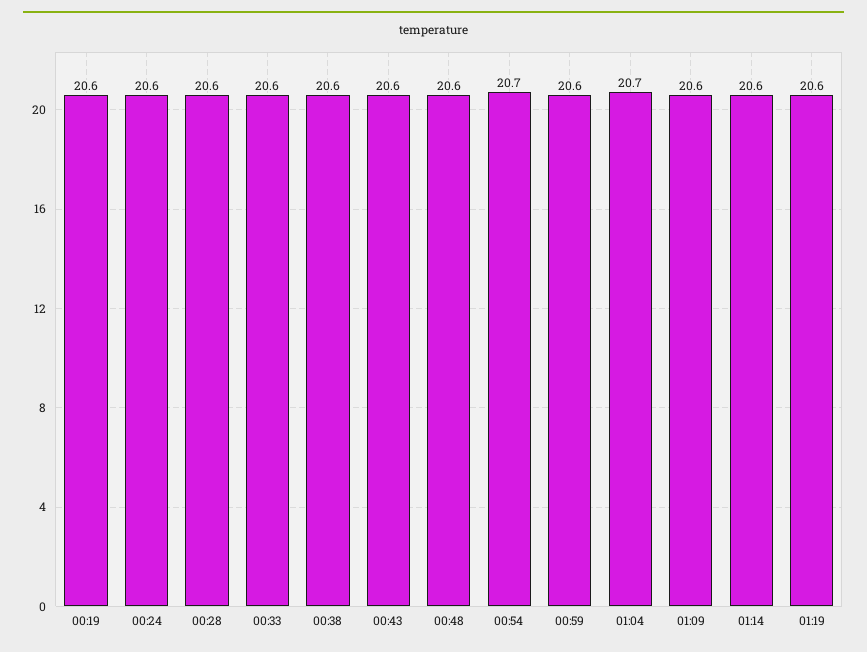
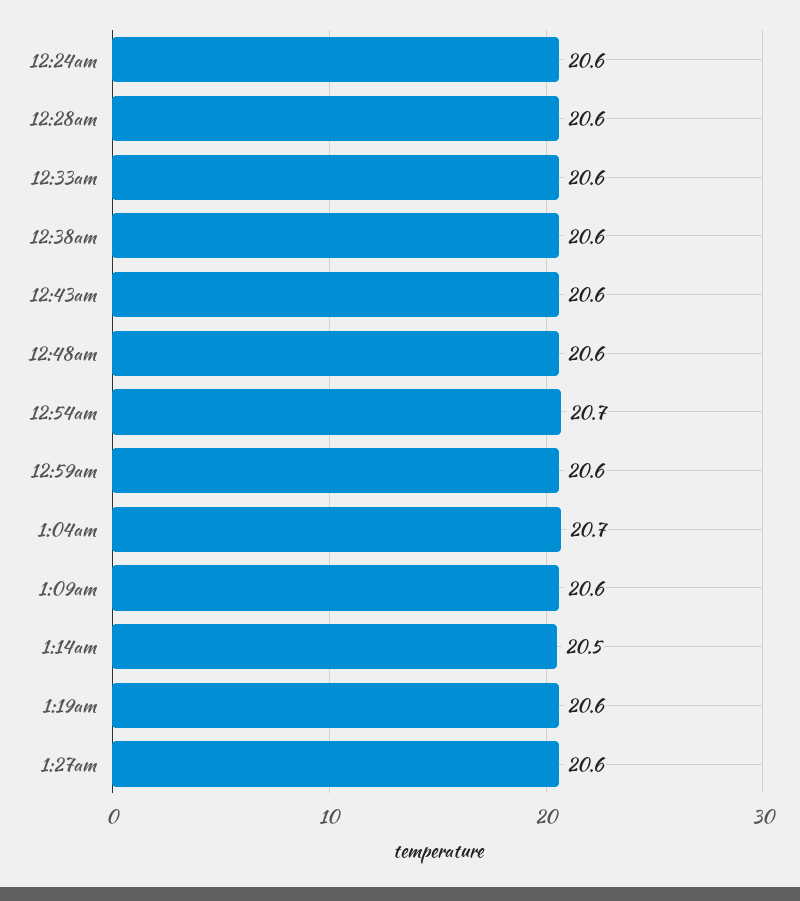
00:19: 20.6 -> none
01:14: 20.6 -> 20.5
1:27am: none -> 20.6

